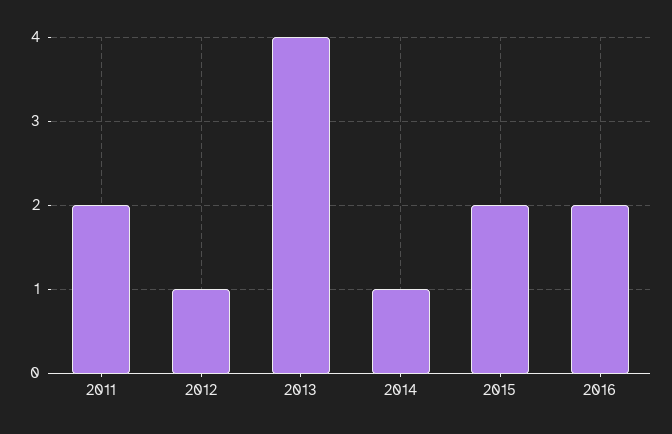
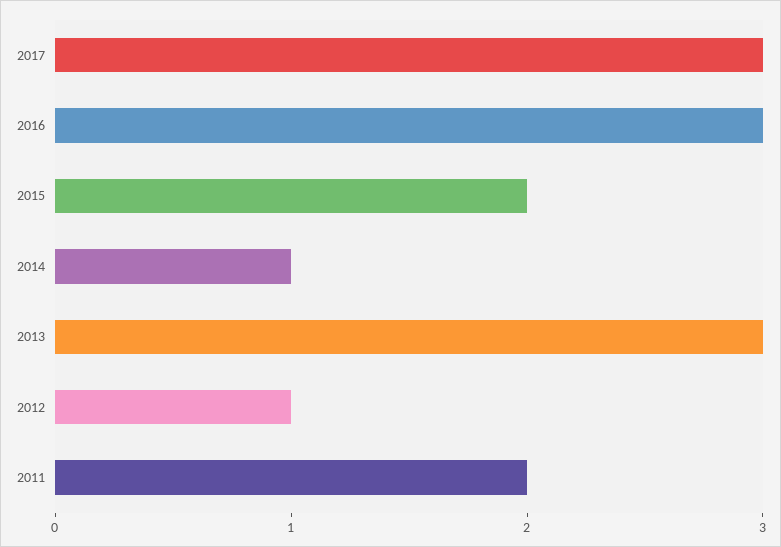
2013: 4 -> 3
2016: 2 -> 3
2017: none -> 3

